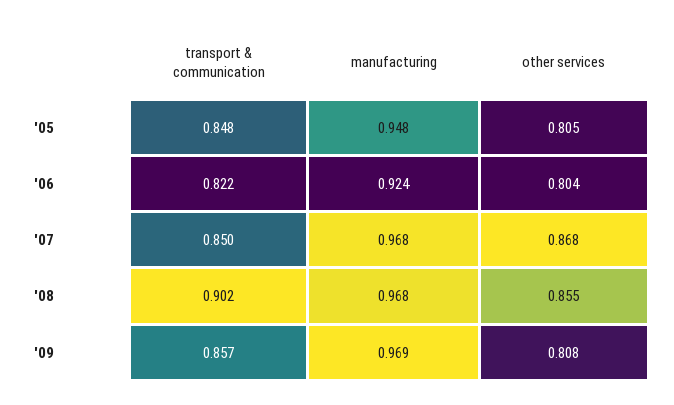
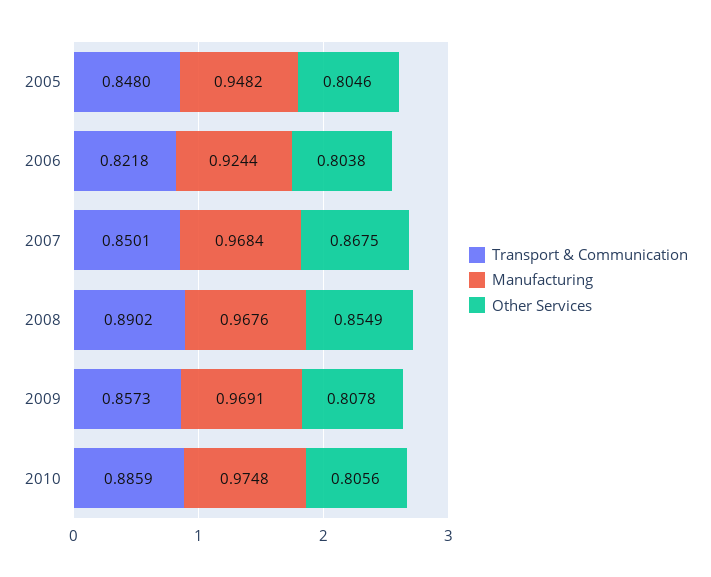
transport & communication, '08: 0.902 -> 0.8902
transport & communication, 2010: none -> 0.8859
manufacturing, 2010: none -> 0.9748
other services, 2010: none -> 0.8056

